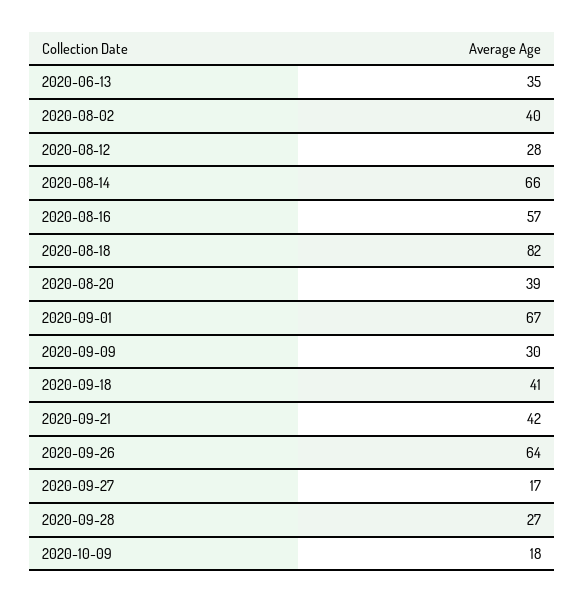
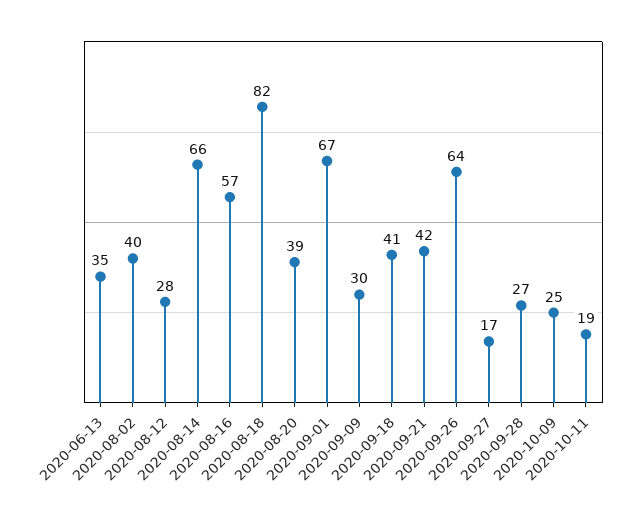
2020-10-09: 18 -> 25
2020-10-11: none -> 19

